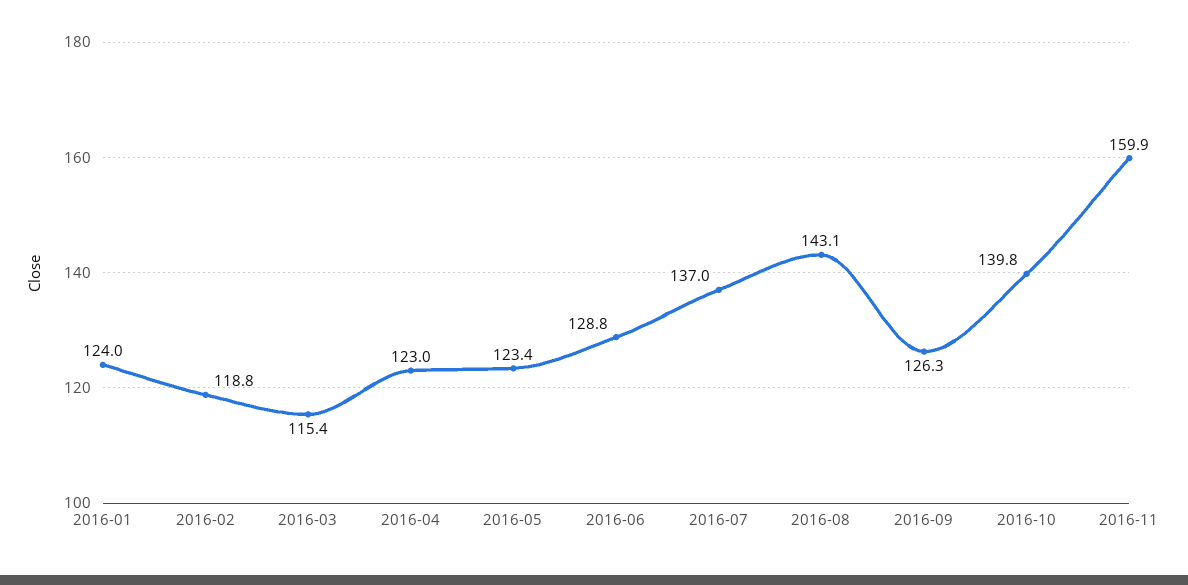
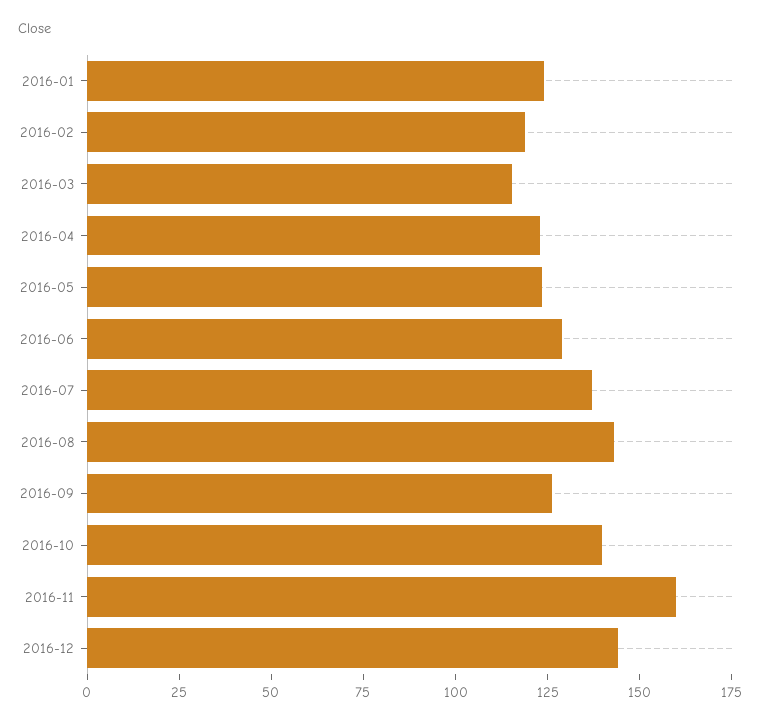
2016-12: none -> 145

